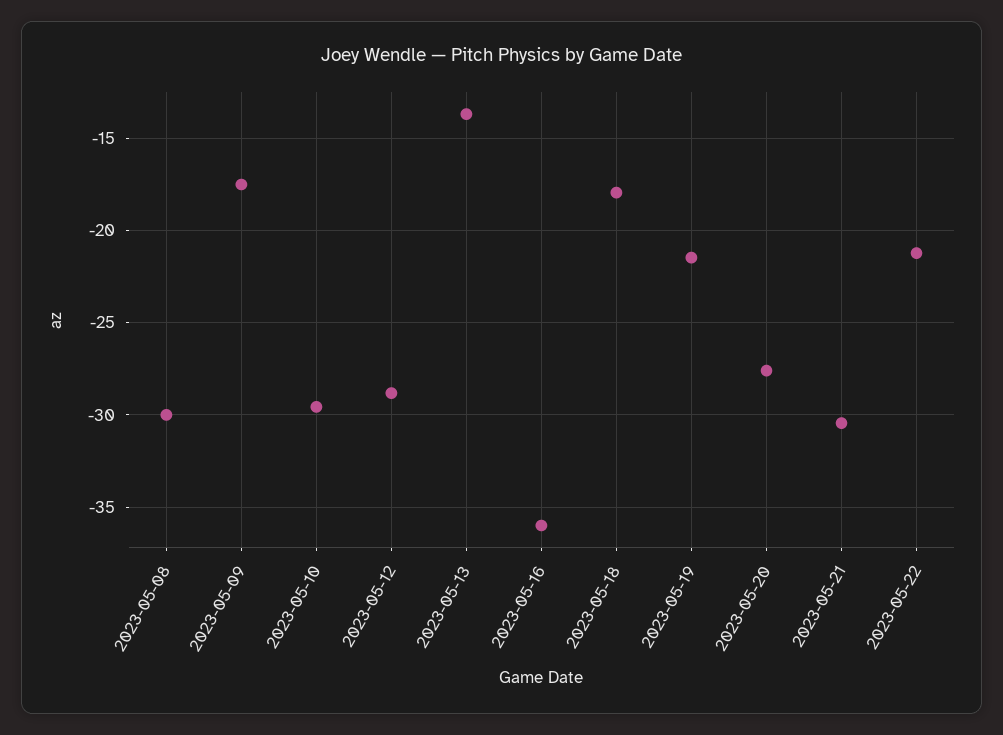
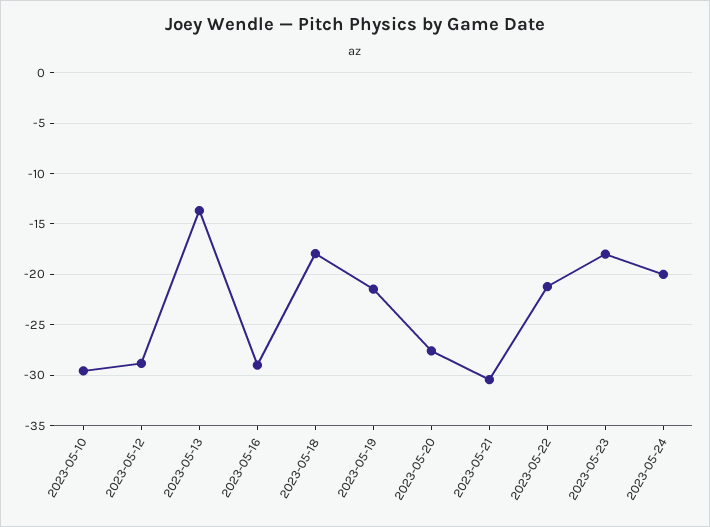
2023-05-08: -30 -> none
2023-05-09: -17.5 -> none
2023-05-16: -36 -> -29
2023-05-23: none -> -18
2023-05-24: none -> -20

